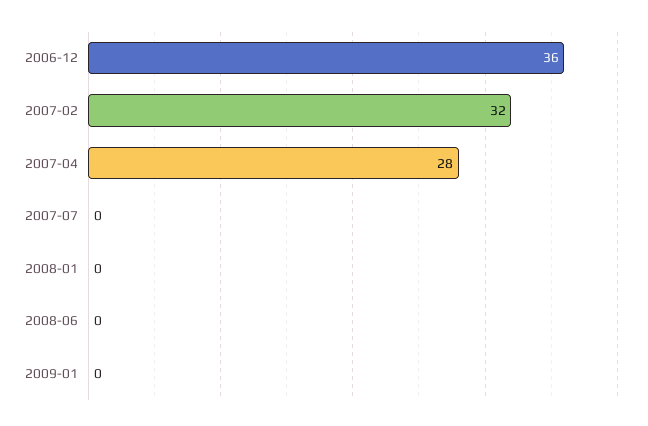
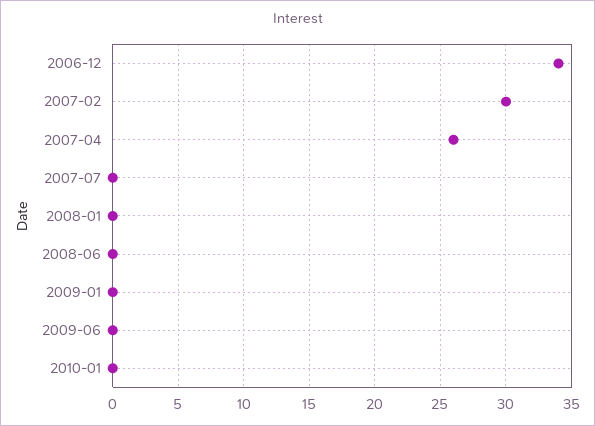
2006-12: 36 -> 34
2007-02: 32 -> 30
2007-04: 28 -> 26
2009-06: none -> 0
2010-01: none -> 0

